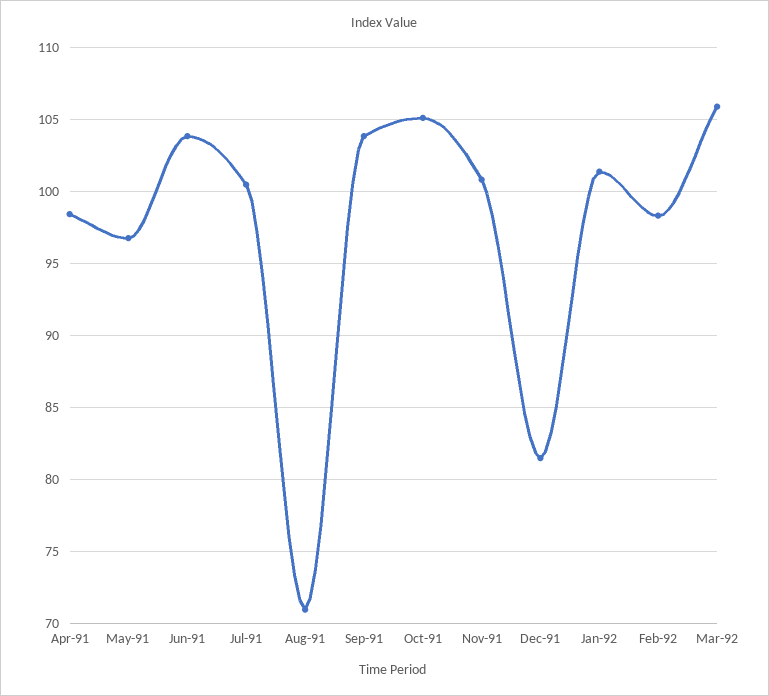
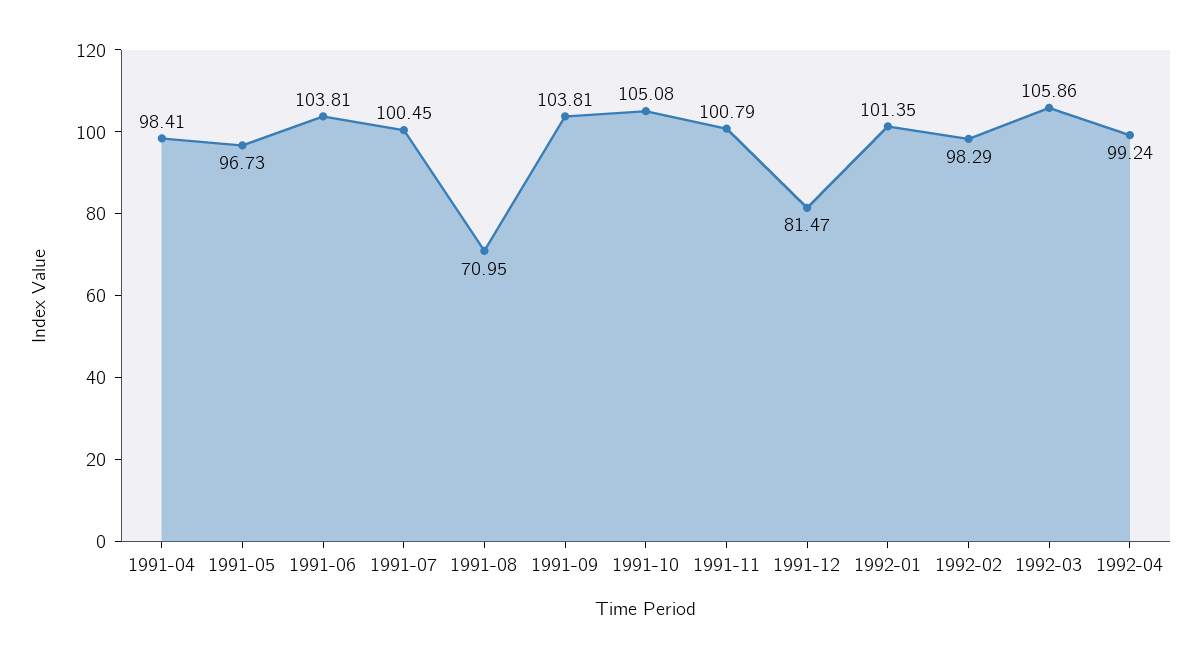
1992-04: none -> 99.24

